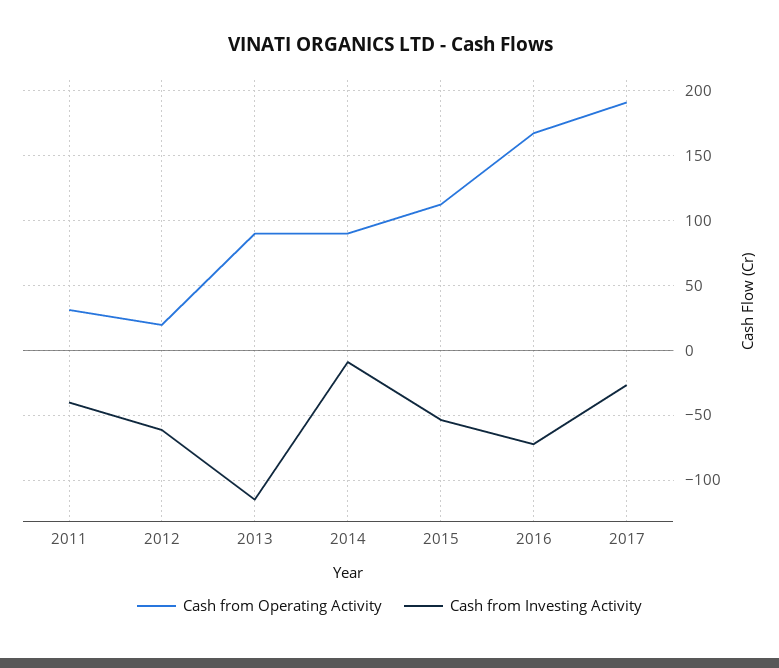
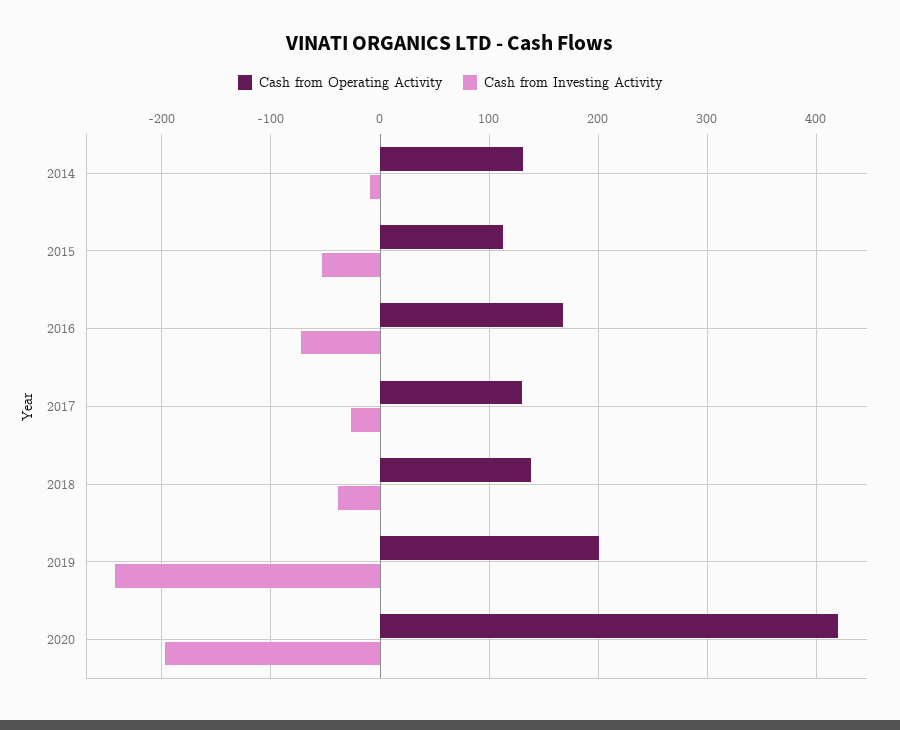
Cash from Operating Activity, 2011: 30 -> none
Cash from Investing Activity, 2011: -40 -> none
Cash from Operating Activity, 2012: 20 -> none
Cash from Investing Activity, 2012: -60 -> none
Cash from Operating Activity, 2013: 90 -> none
Cash from Investing Activity, 2013: -115 -> none
Cash from Operating Activity, 2014: 90 -> 130
Cash from Operating Activity, 2017: 190 -> 130
Cash from Operating Activity, 2018: none -> 140
Cash from Investing Activity, 2018: none -> -40
Cash from Operating Activity, 2019: none -> 200
Cash from Investing Activity, 2019: none -> -240
Cash from Operating Activity, 2020: none -> 420
Cash from Investing Activity, 2020: none -> -200

